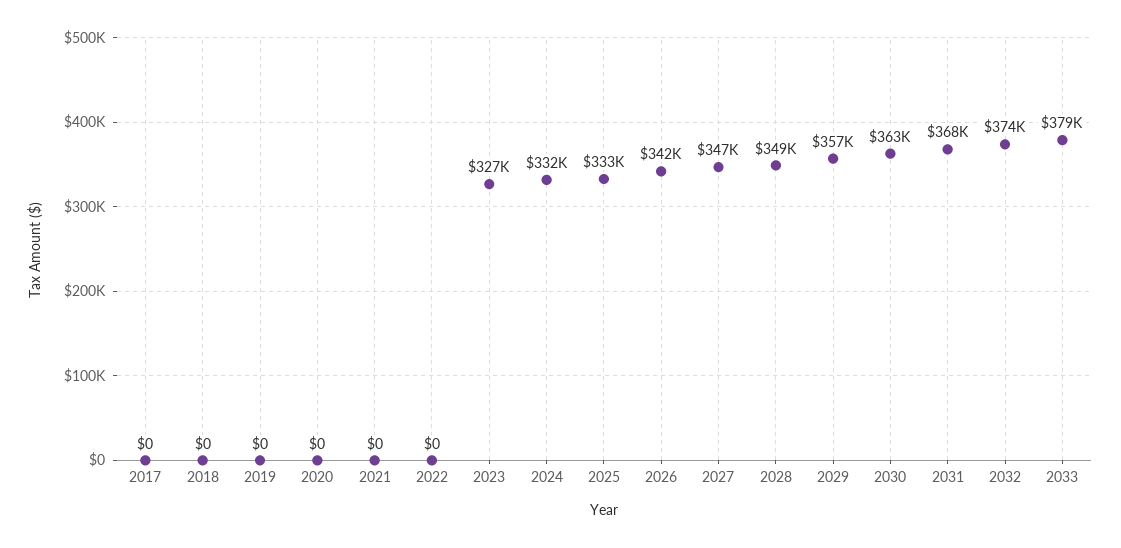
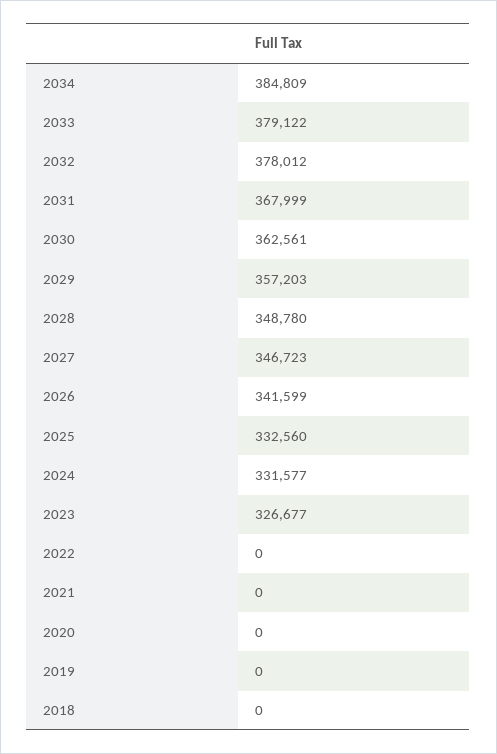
2017: 0 -> none
2032: 374000 -> 378012
2034: none -> 384809

